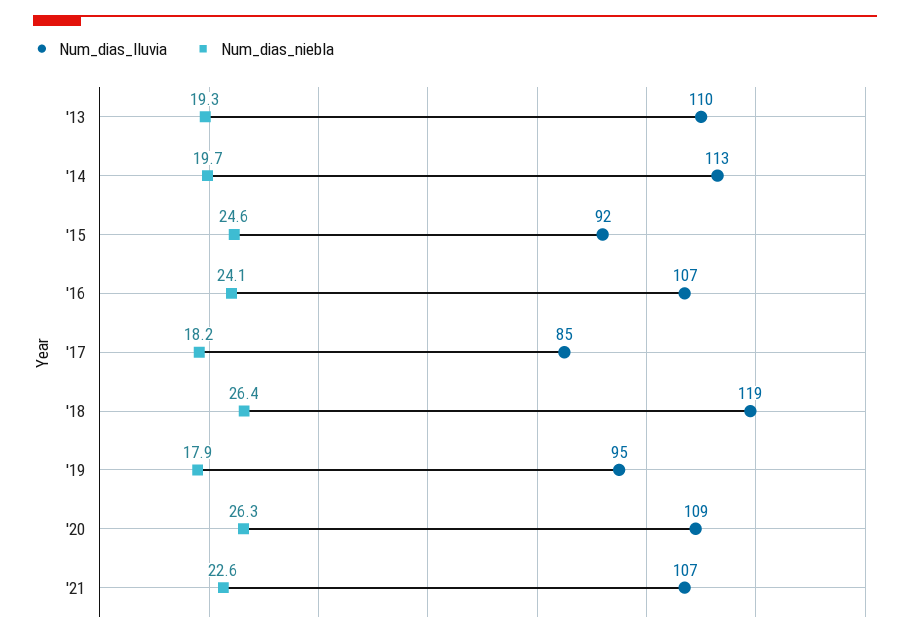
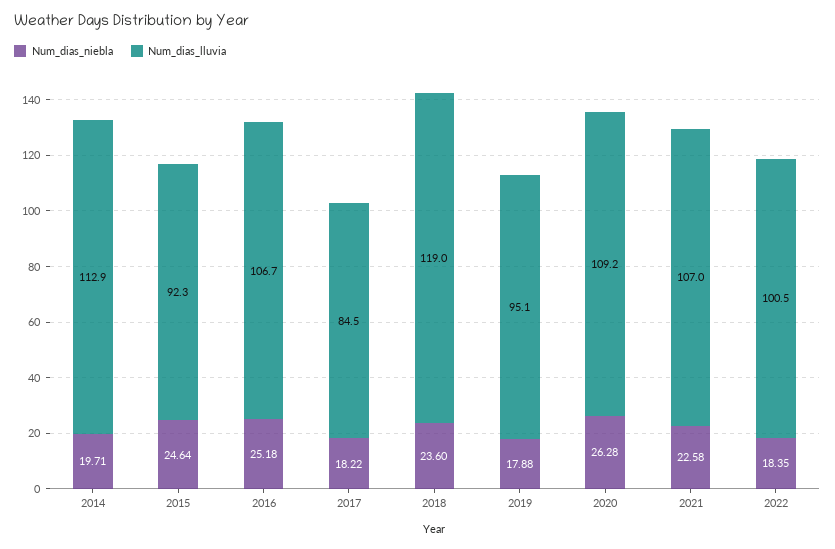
Num_dias_lluvia, '13: 110 -> none
Num_dias_niebla, '13: 19.3 -> none
Num_dias_niebla, '16: 24.1 -> 25.18
Num_dias_niebla, '18: 26.4 -> 23.6
Num_dias_niebla, 2022: none -> 18.35
Num_dias_lluvia, 2022: none -> 100.5

